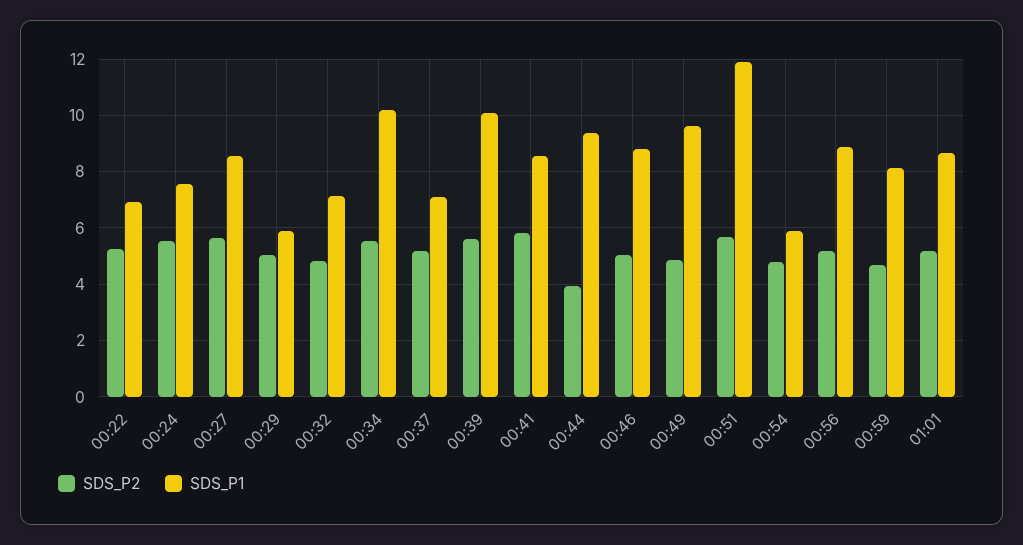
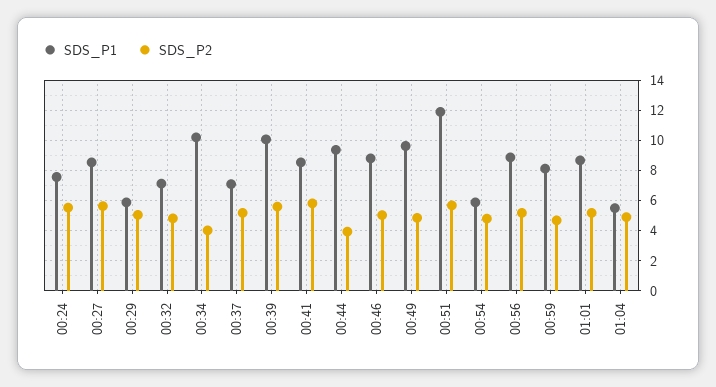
SDS_P2, 00:22: 5.25 -> none
SDS_P1, 00:22: 7 -> none
SDS_P2, 00:34: 5.5 -> 4
SDS_P1, 01:04: none -> 5.5
SDS_P2, 01:04: none -> 5

